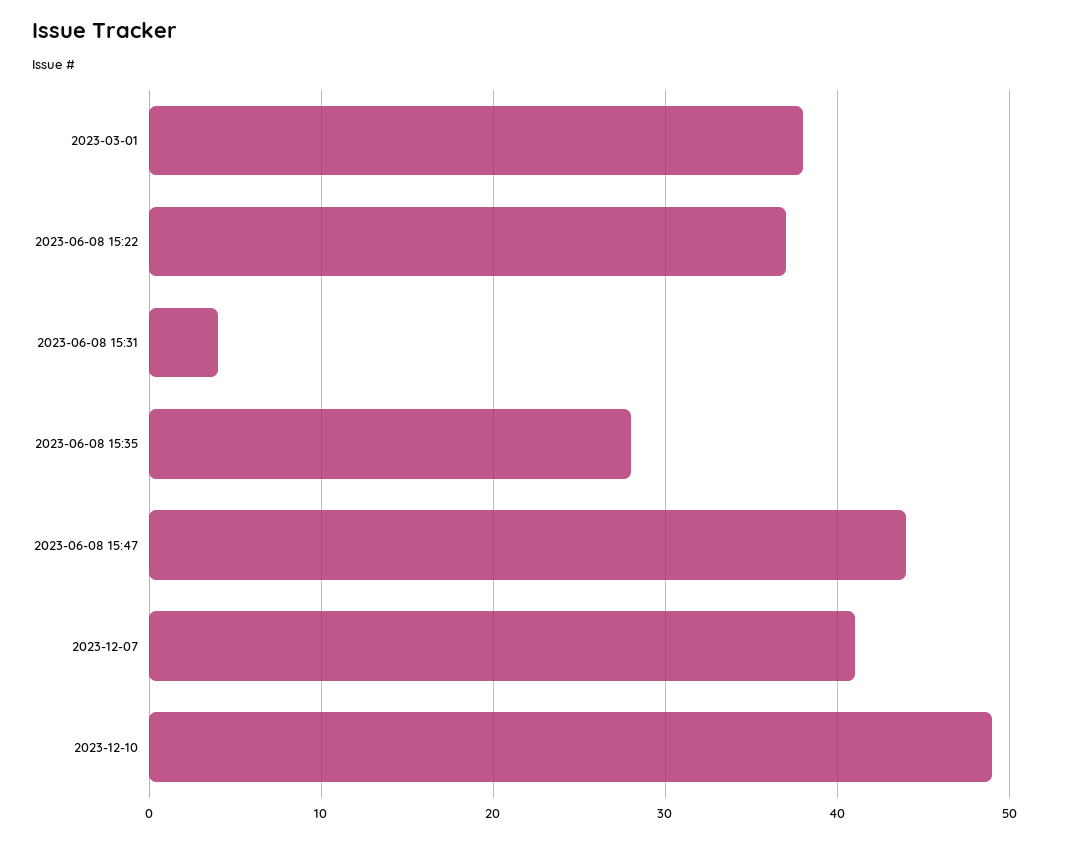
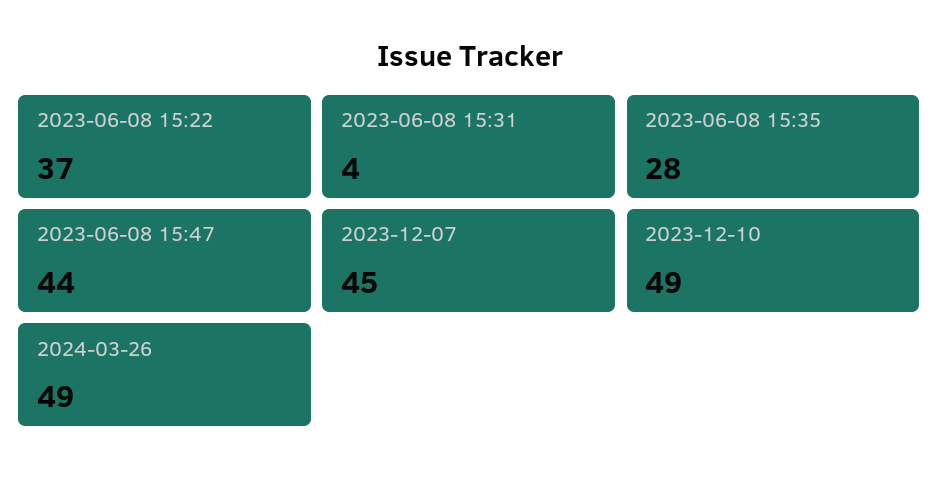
2023-03-01: 38 -> none
2023-12-07: 41 -> 45
2024-03-26: none -> 49

